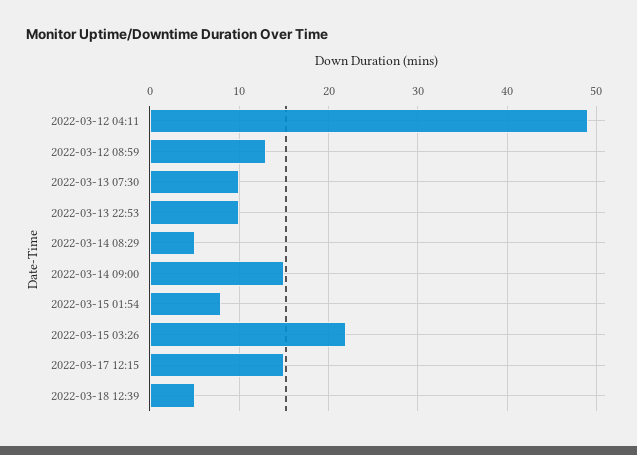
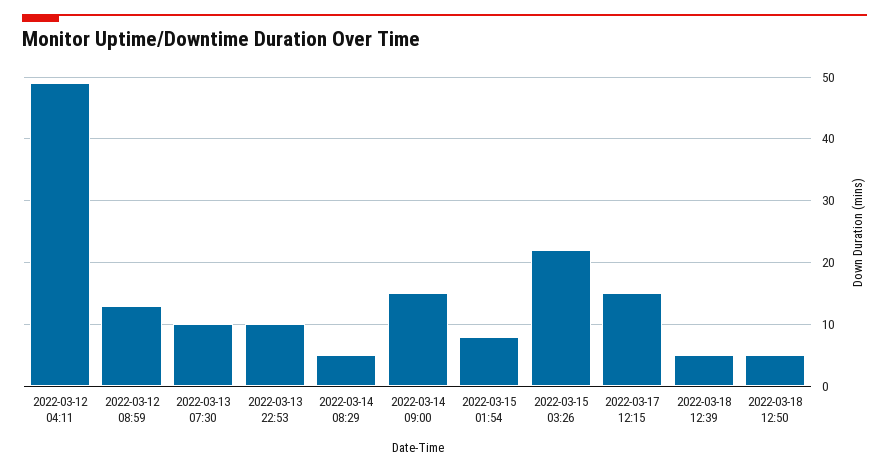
2022-03-18 12:50: none -> 5

